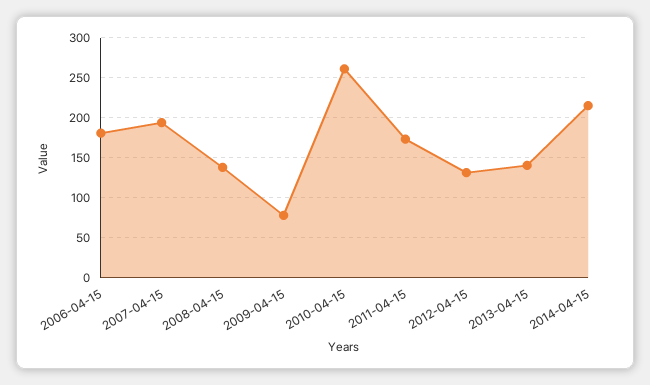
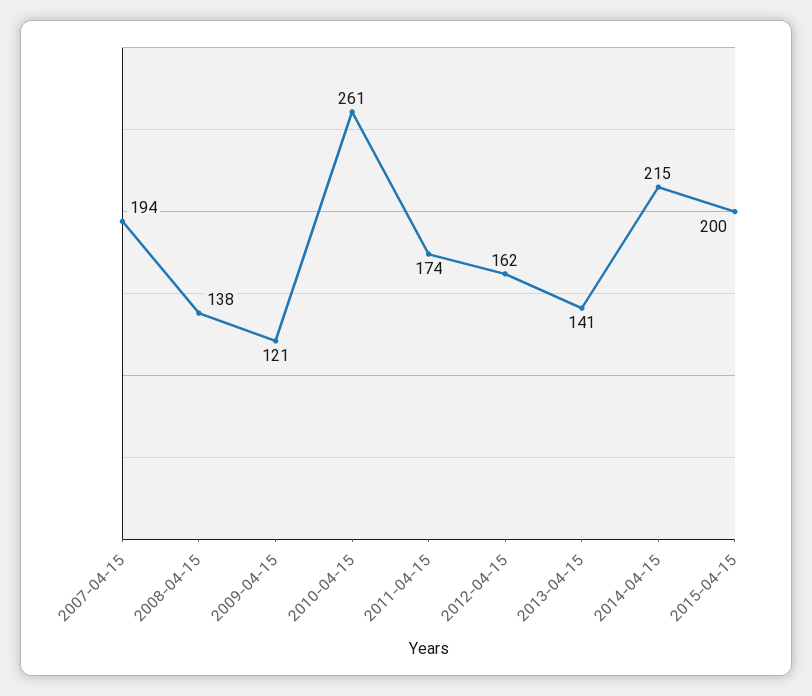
2006-04-15: 180 -> none
2009-04-15: 80 -> 121
2012-04-15: 130 -> 162
2015-04-15: none -> 200

